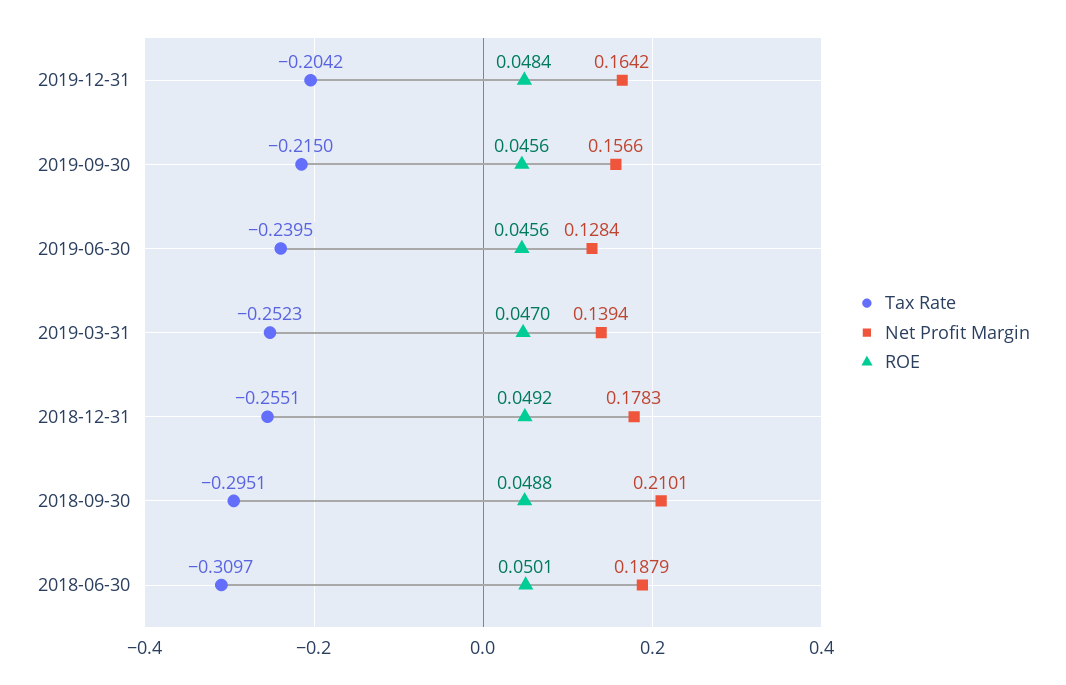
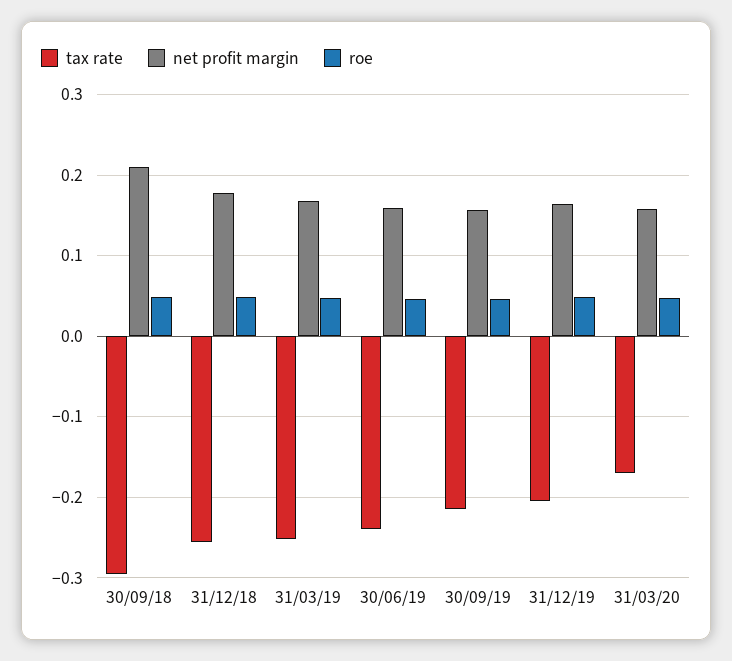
Net Profit Margin, 2019-06-30: 0.1284 -> 0.16
Net Profit Margin, 2019-03-31: 0.1394 -> 0.17
Tax Rate, 2018-06-30: -0.3097 -> none
Net Profit Margin, 2018-06-30: 0.1879 -> none
ROE, 2018-06-30: 0.0501 -> none
Tax Rate, 31/03/20: none -> -0.17
Net Profit Margin, 31/03/20: none -> 0.16
ROE, 31/03/20: none -> 0.05

